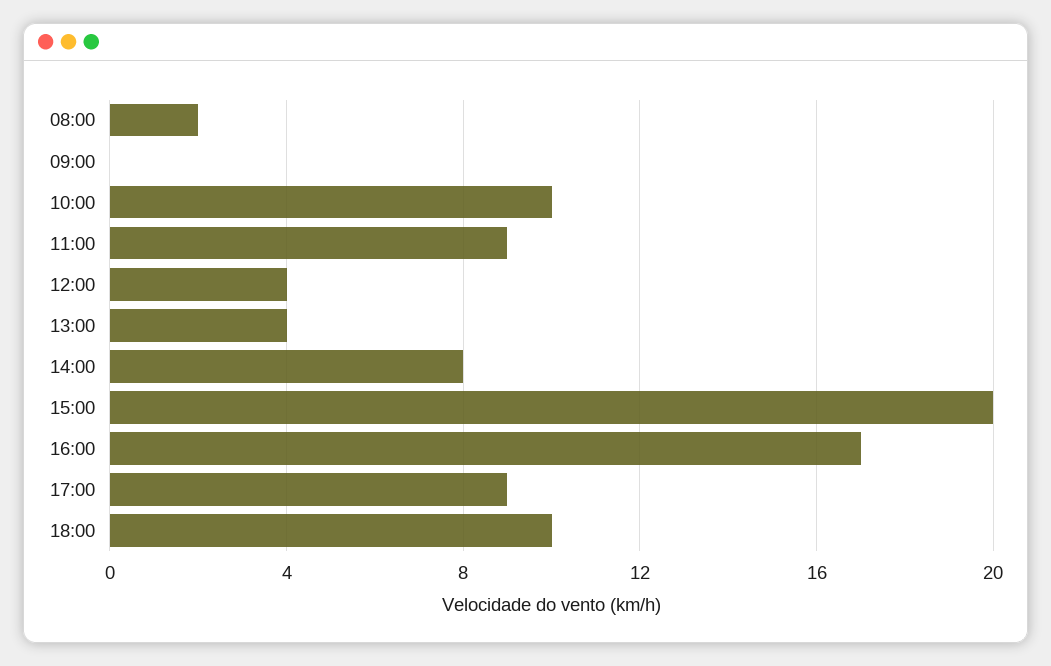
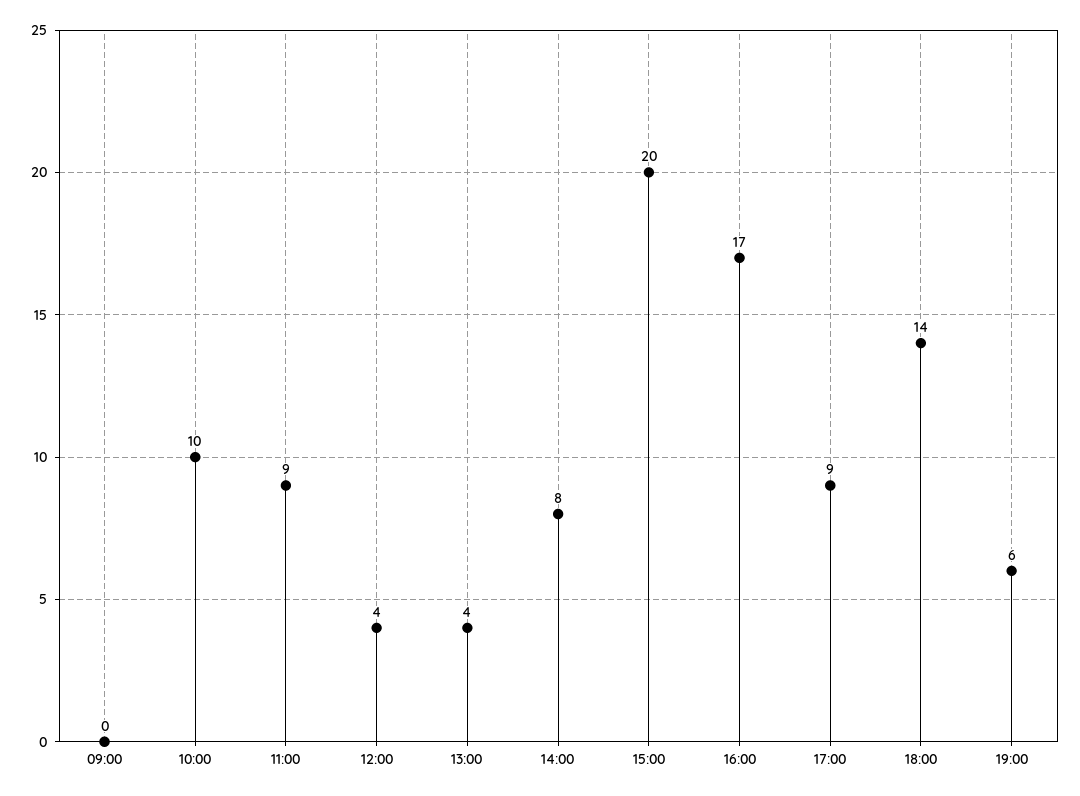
08:00: 2 -> none
18:00: 10 -> 14
19:00: none -> 6

